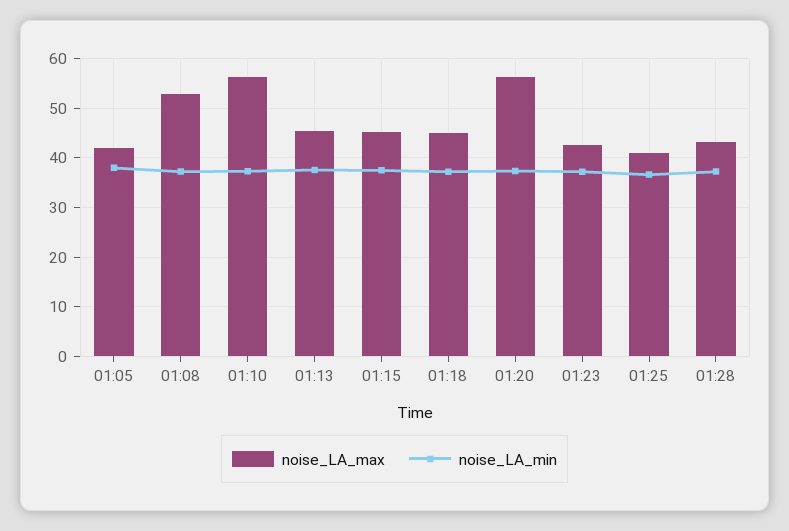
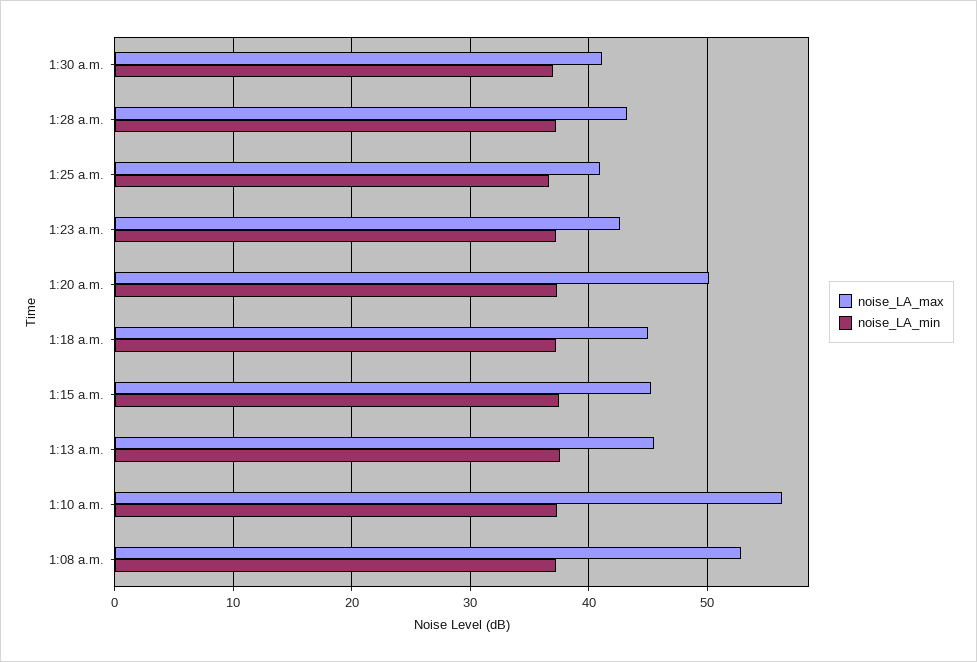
noise_LA_max, 01:05: 42 -> none
noise_LA_min, 01:05: 38 -> none
noise_LA_max, 01:20: 56 -> 50
noise_LA_max, 1:30 a.m.: none -> 41
noise_LA_min, 1:30 a.m.: none -> 37

